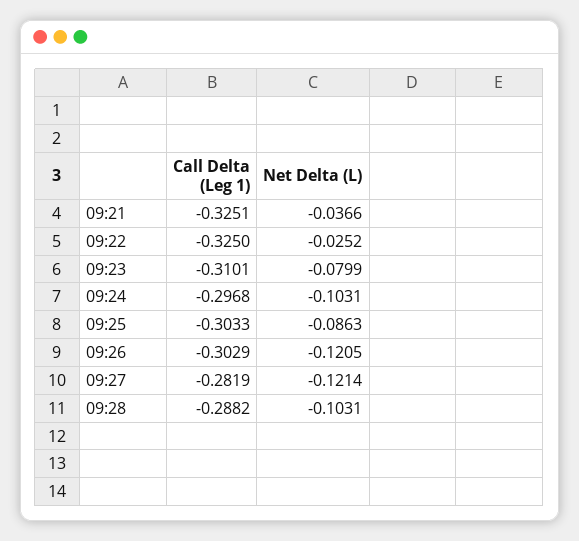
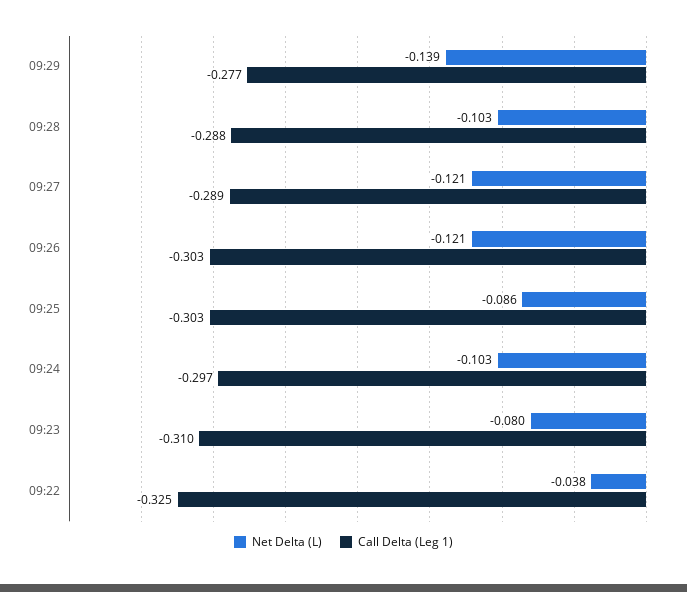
Call Delta (Leg 1), 09:21: -0.3251 -> none
Net Delta (L), 09:21: -0.0366 -> none
Net Delta (L), 09:22: -0.0252 -> -0.038
Call Delta (Leg 1), 09:27: -0.2819 -> -0.289
Net Delta (L), 09:29: none -> -0.139
Call Delta (Leg 1), 09:29: none -> -0.277

